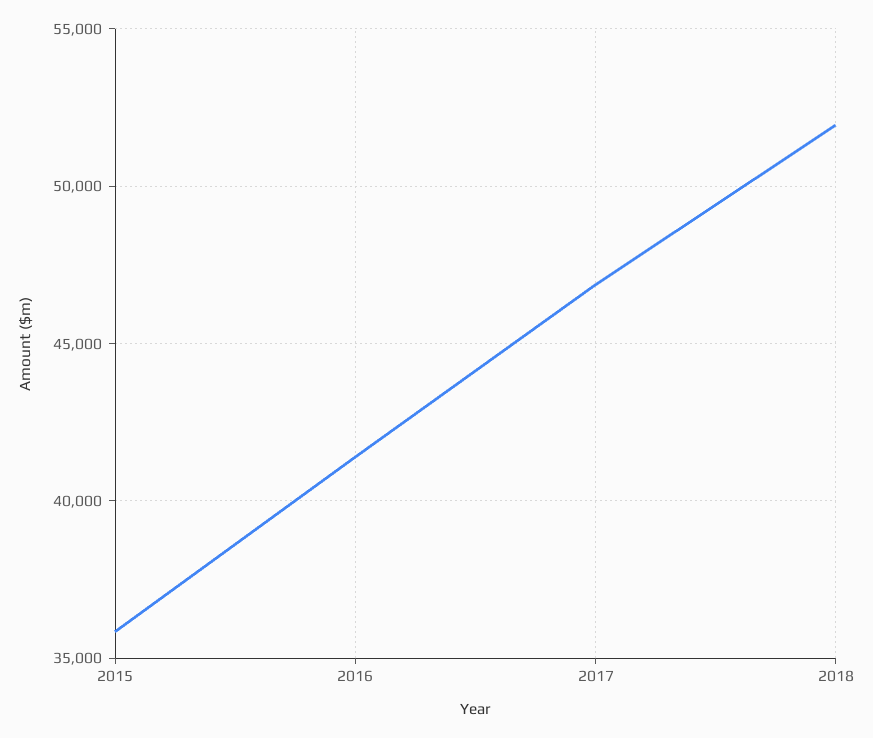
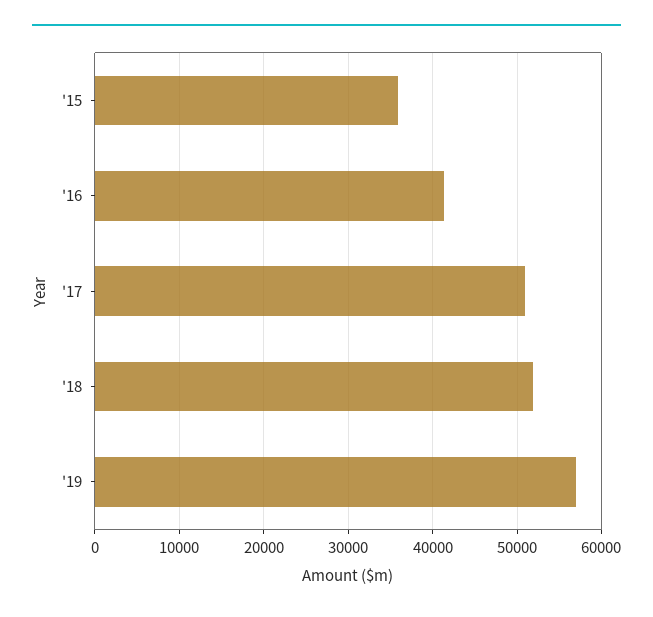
2017: 47000 -> 51000
'19: none -> 57000

